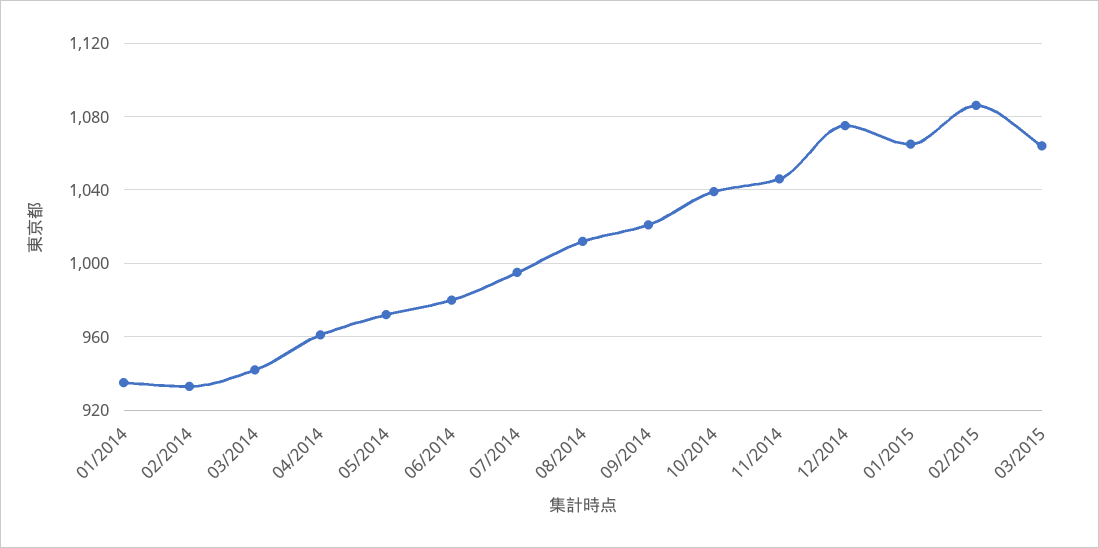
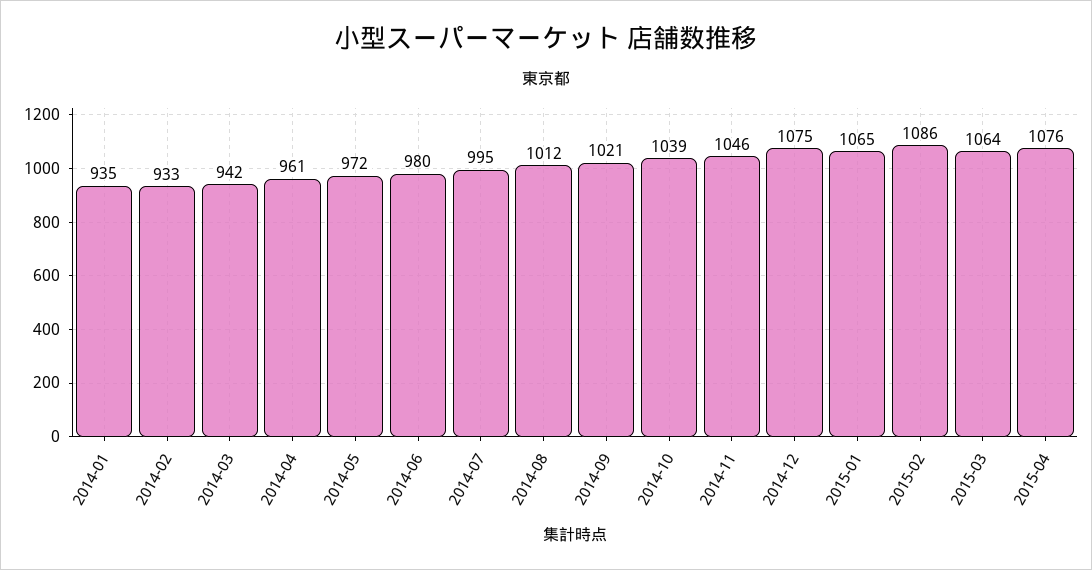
2015-04: none -> 1076

